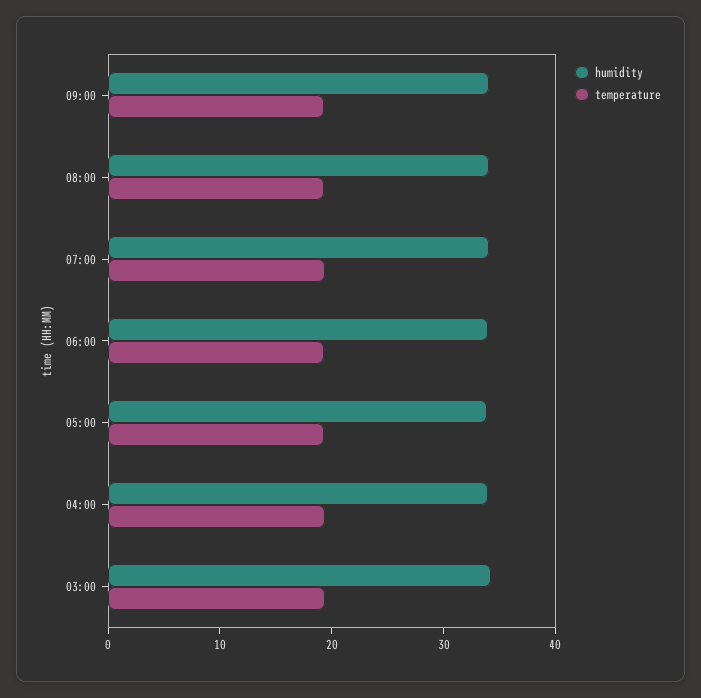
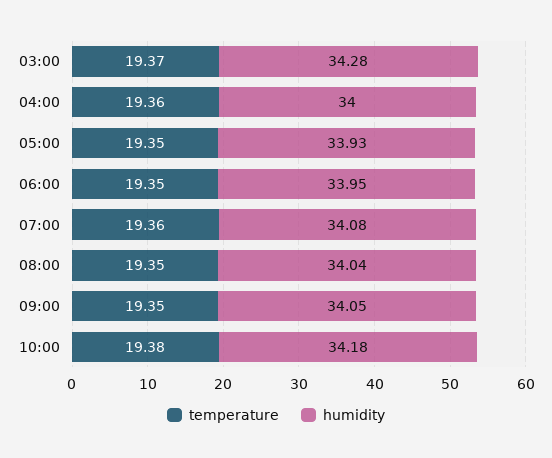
temperature, 10:00: none -> 19.38
humidity, 10:00: none -> 34.18

